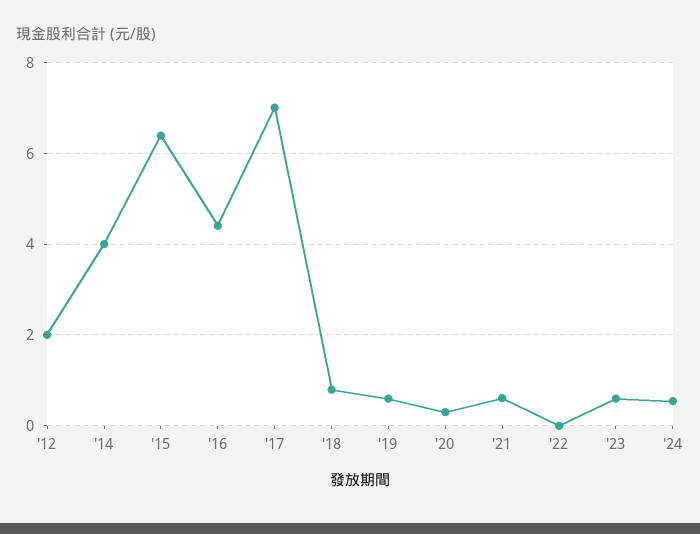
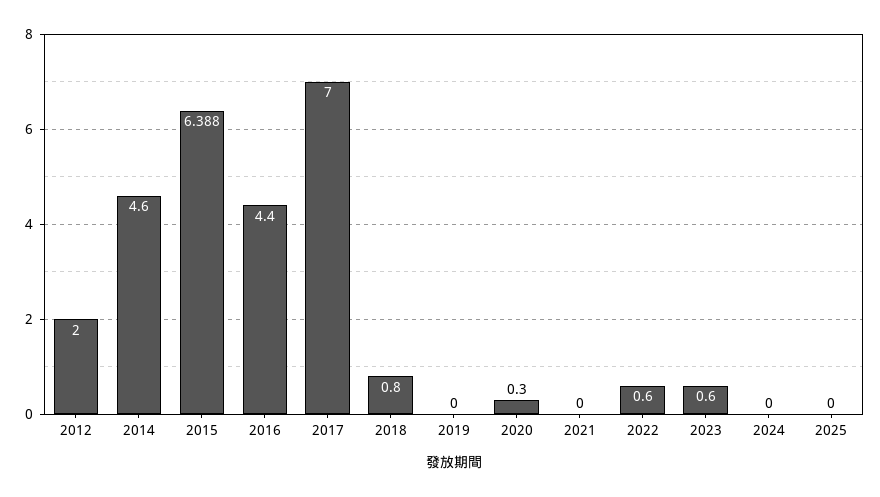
'14: 4 -> 4.6
'19: 0.6 -> 0
'21: 0.6 -> 0
'22: 0 -> 0.6
'24: 0.6 -> 0
2025: none -> 0

